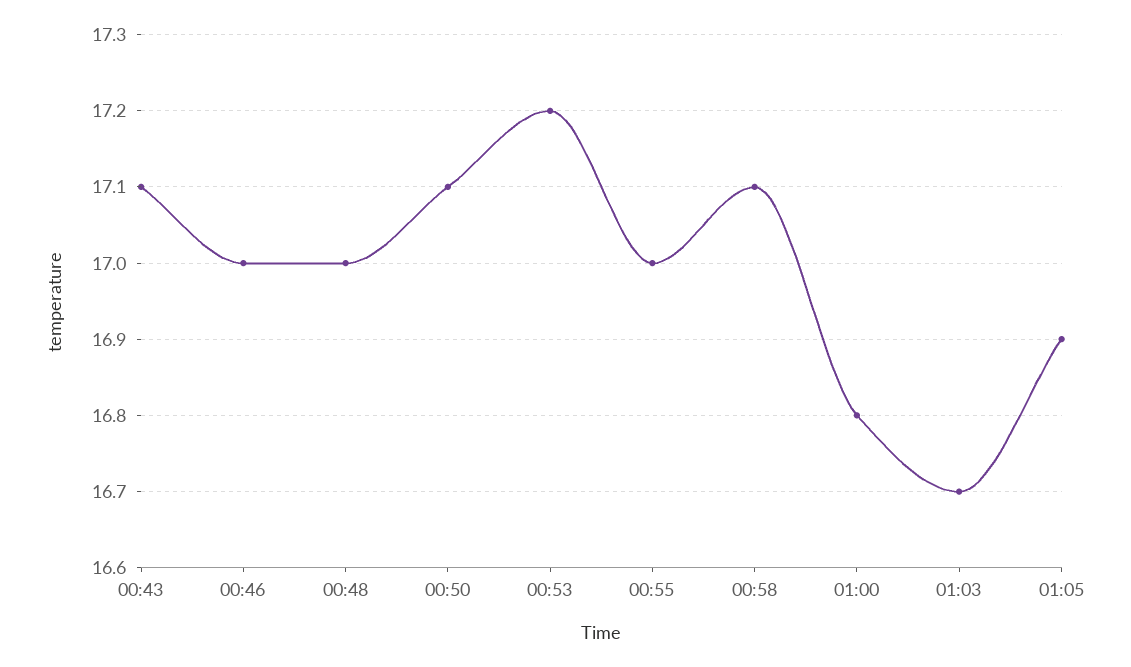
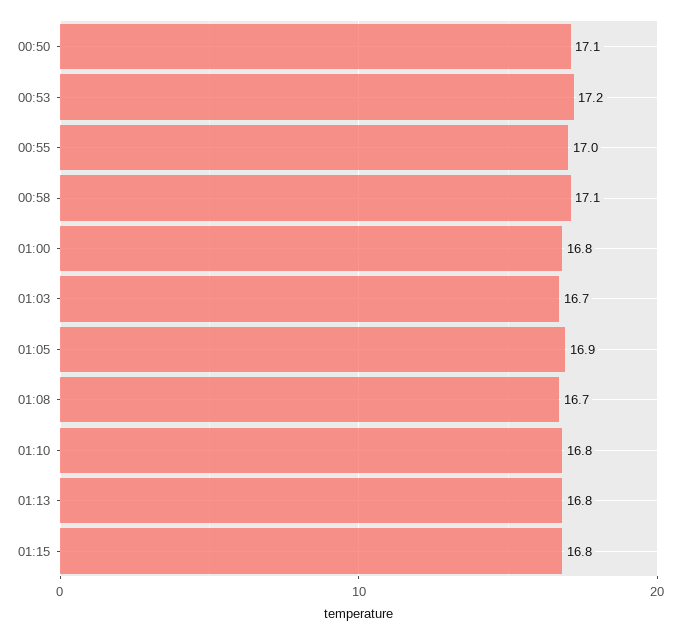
00:43: 17.1 -> none
00:46: 17 -> none
00:48: 17 -> none
01:08: none -> 16.7
01:10: none -> 16.8
01:13: none -> 16.8
01:15: none -> 16.8

